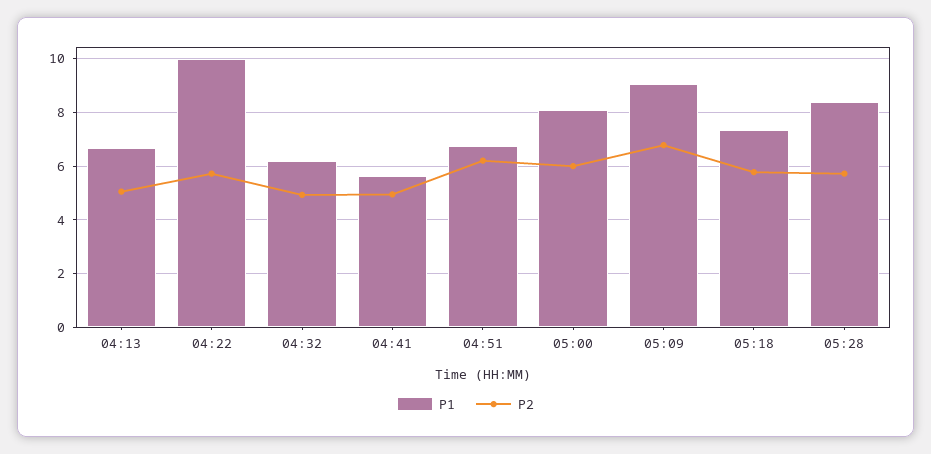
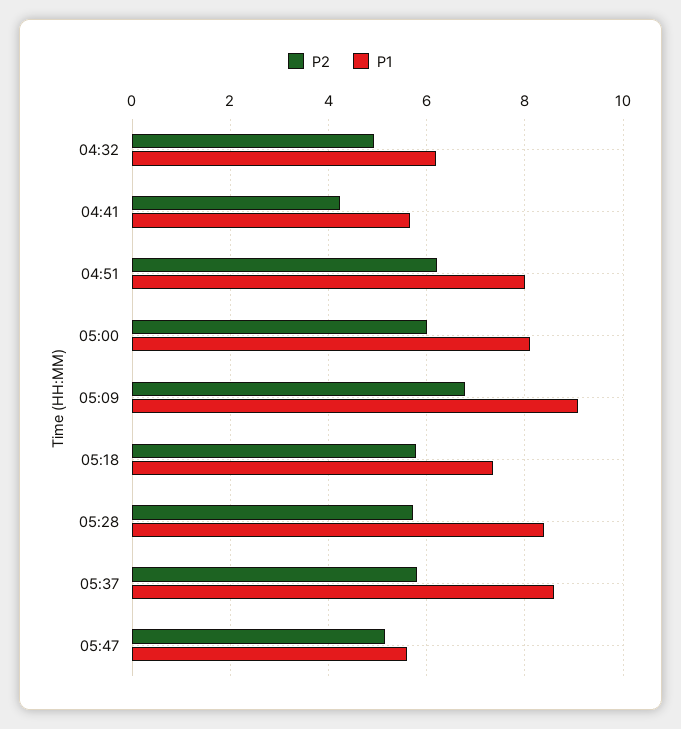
P1, 04:13: 6.75 -> none
P2, 04:13: 5 -> none
P1, 04:22: 10 -> none
P2, 04:22: 5.75 -> none
P2, 04:41: 5 -> 4.2
P1, 04:51: 6.75 -> 8
P2, 05:37: none -> 5.8
P1, 05:37: none -> 8.6
P2, 05:47: none -> 5.2
P1, 05:47: none -> 5.6

